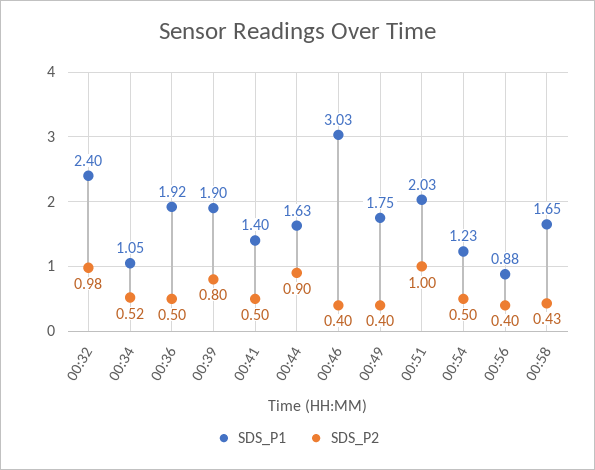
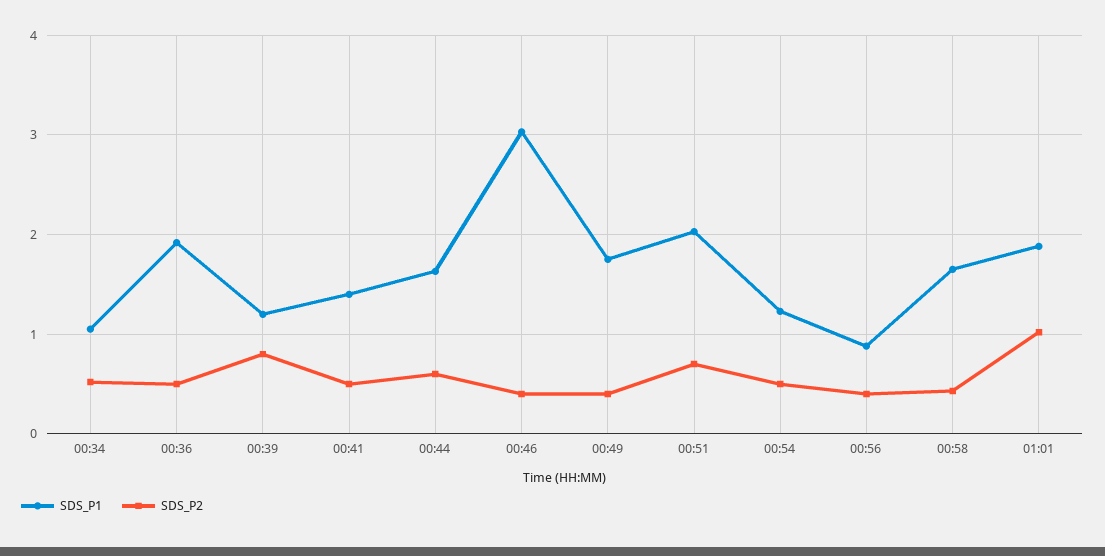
SDS_P1, 00:32: 2.4 -> none
SDS_P2, 00:32: 0.98 -> none
SDS_P1, 00:39: 1.9 -> 1.2
SDS_P2, 00:44: 0.9 -> 0.6
SDS_P2, 00:51: 1 -> 0.7
SDS_P1, 01:01: none -> 1.9
SDS_P2, 01:01: none -> 1

